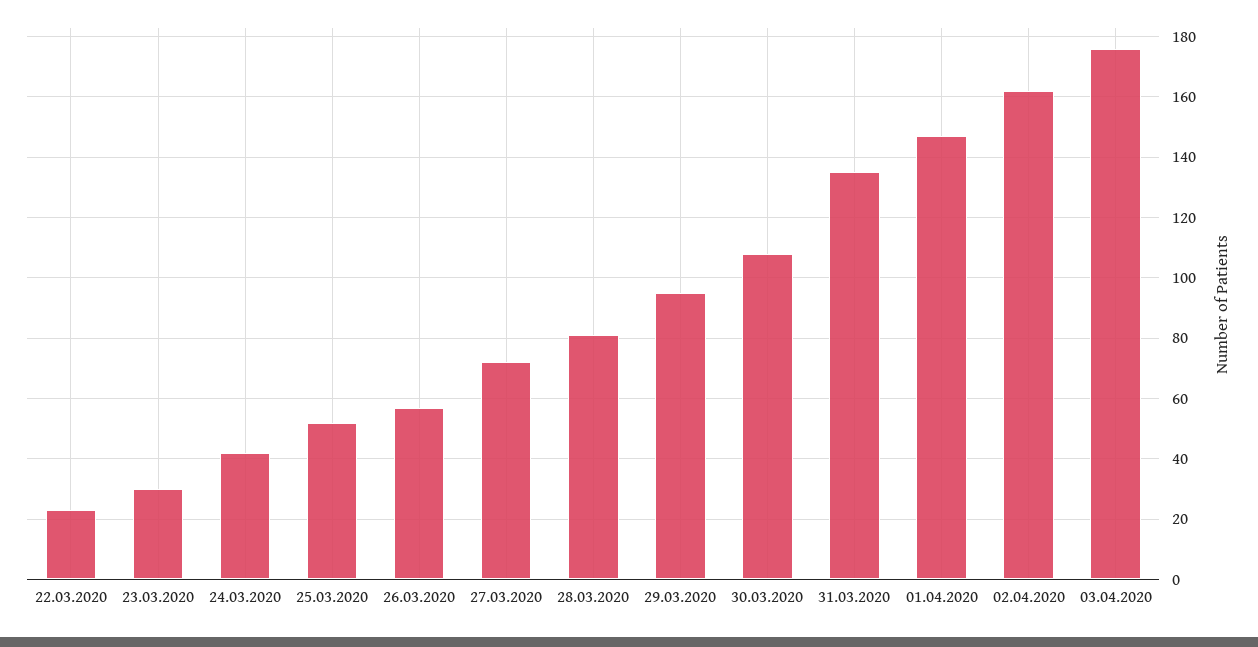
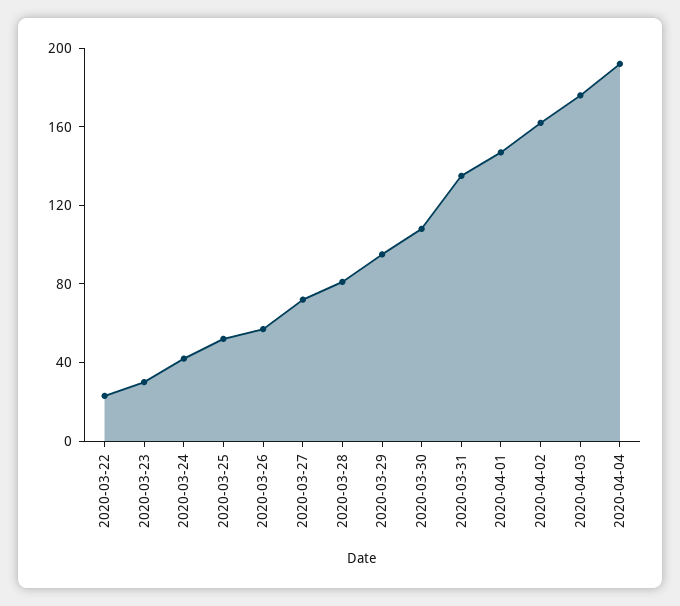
2020-04-04: none -> 190

